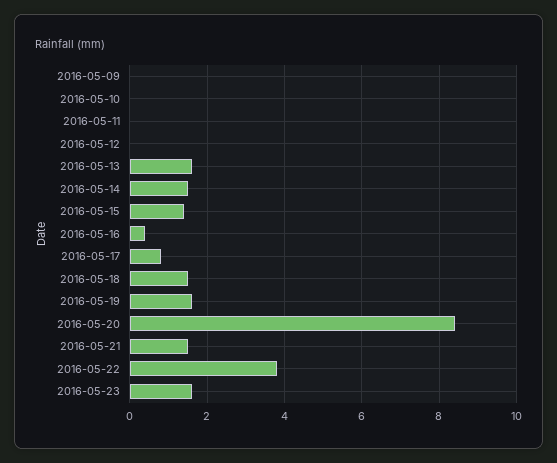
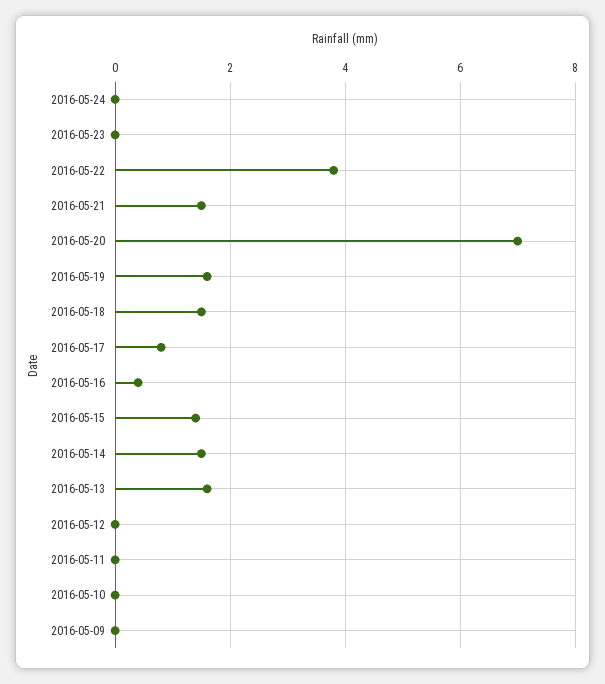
2016-05-20: 8.5 -> 7
2016-05-23: 1.5 -> 0
2016-05-24: none -> 0

